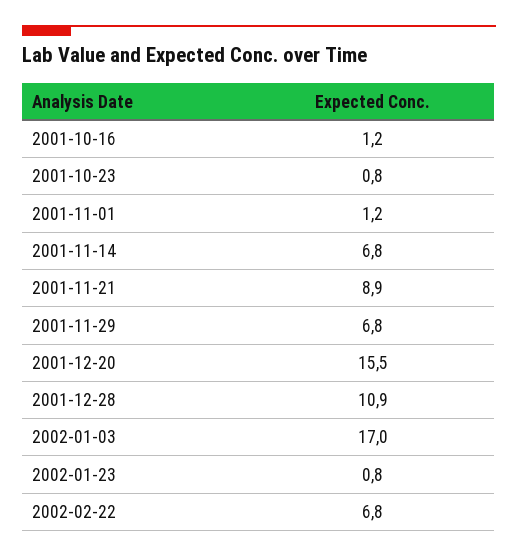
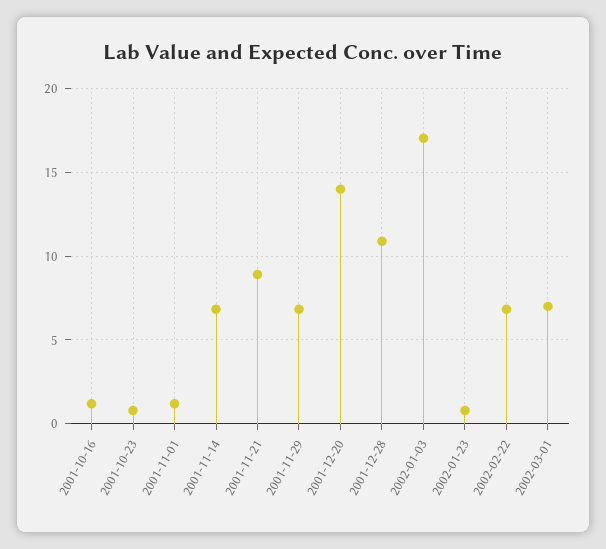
2001-12-20: 15.5 -> 14
2002-03-01: none -> 7

